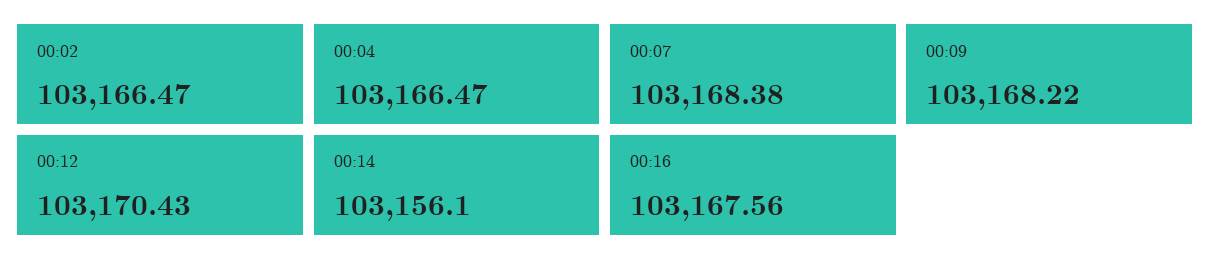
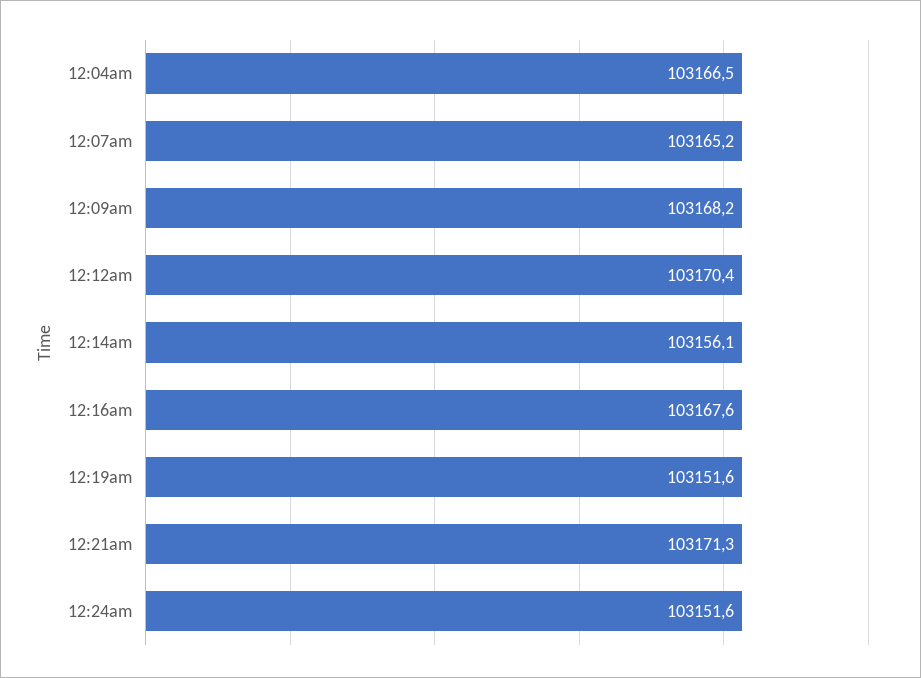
00:02: 103166.47 -> none
00:07: 103168.38 -> 103165.2
12:19am: none -> 103151.6
12:21am: none -> 103171.3
12:24am: none -> 103151.6

